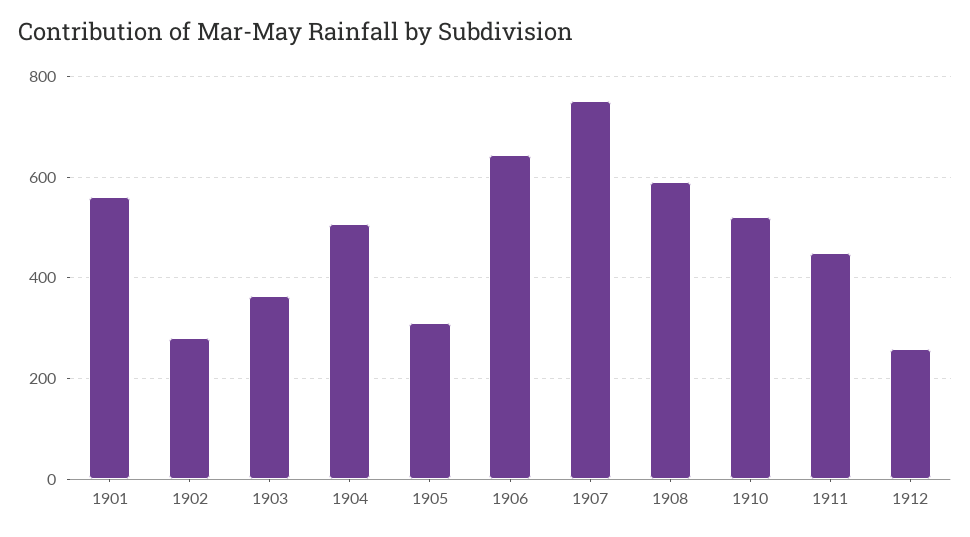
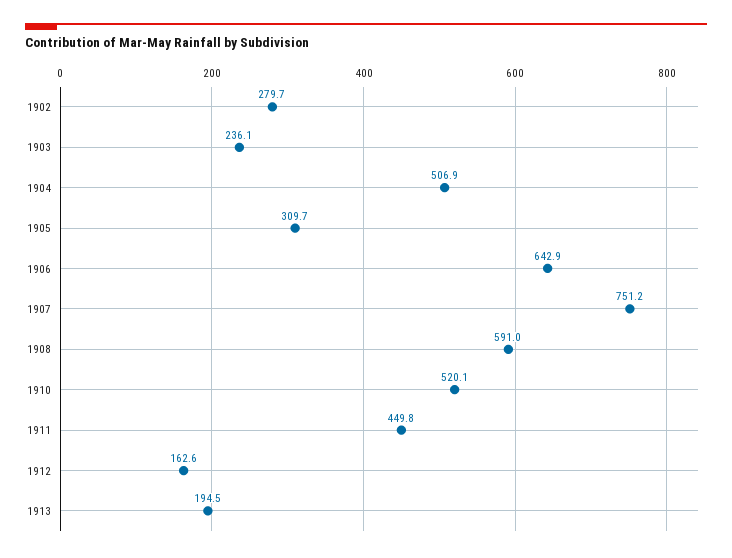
1901: 560 -> none
1903: 360 -> 236.1
1912: 260 -> 162.6
1913: none -> 194.5

